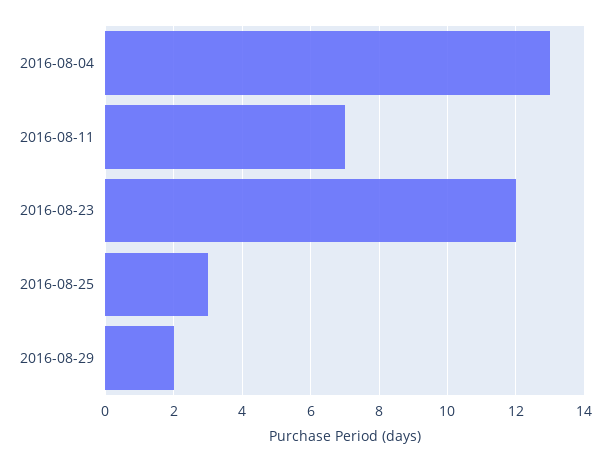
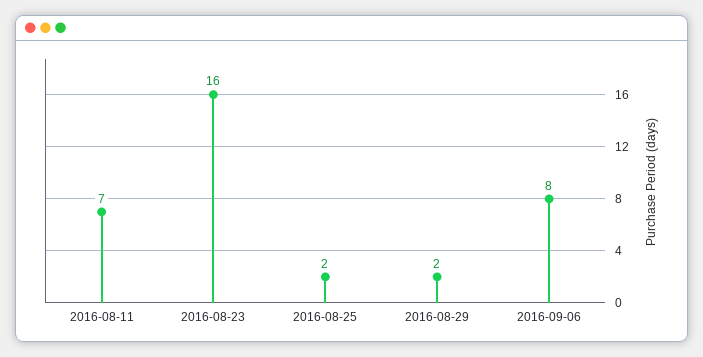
2016-08-04: 13 -> none
2016-08-23: 12 -> 16
2016-08-25: 3 -> 2
2016-09-06: none -> 8

